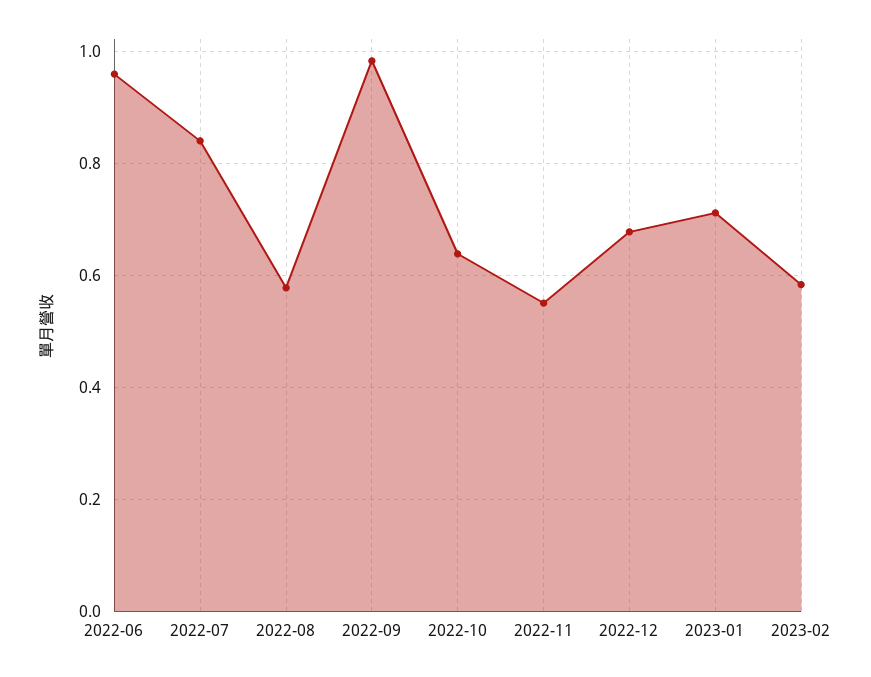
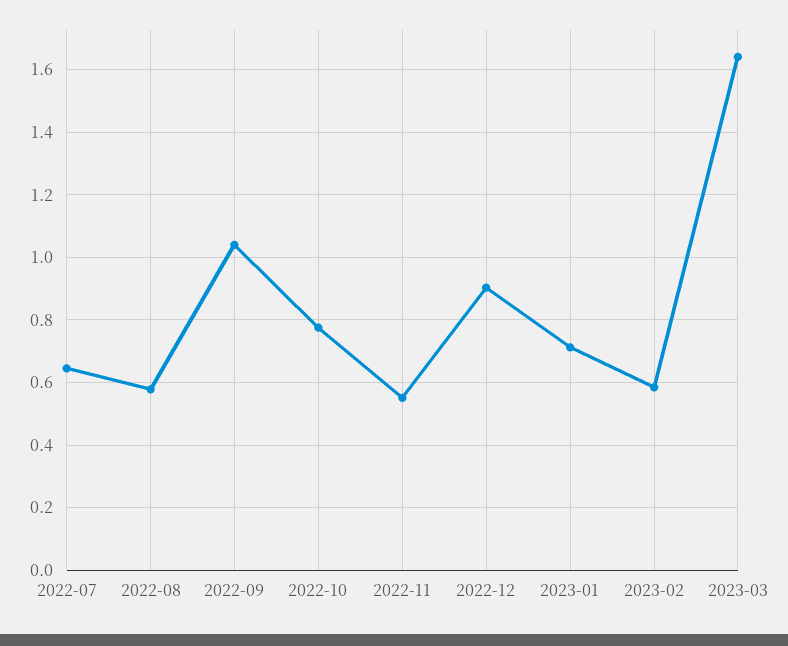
2022-06: 0.96 -> none
2022-07: 0.84 -> 0.64
2022-09: 0.98 -> 1.04
2022-10: 0.64 -> 0.78
2022-12: 0.68 -> 0.9
2023-03: none -> 1.64

